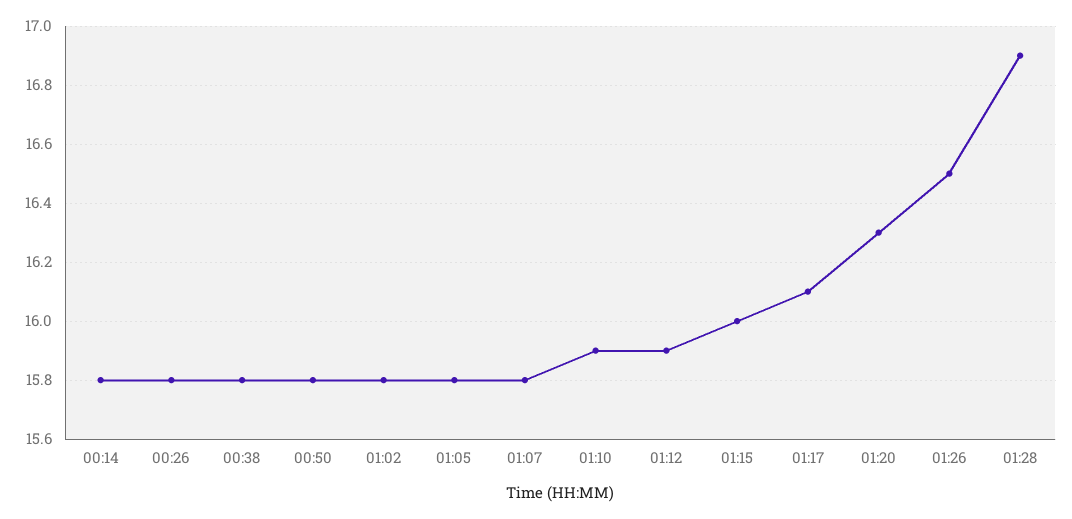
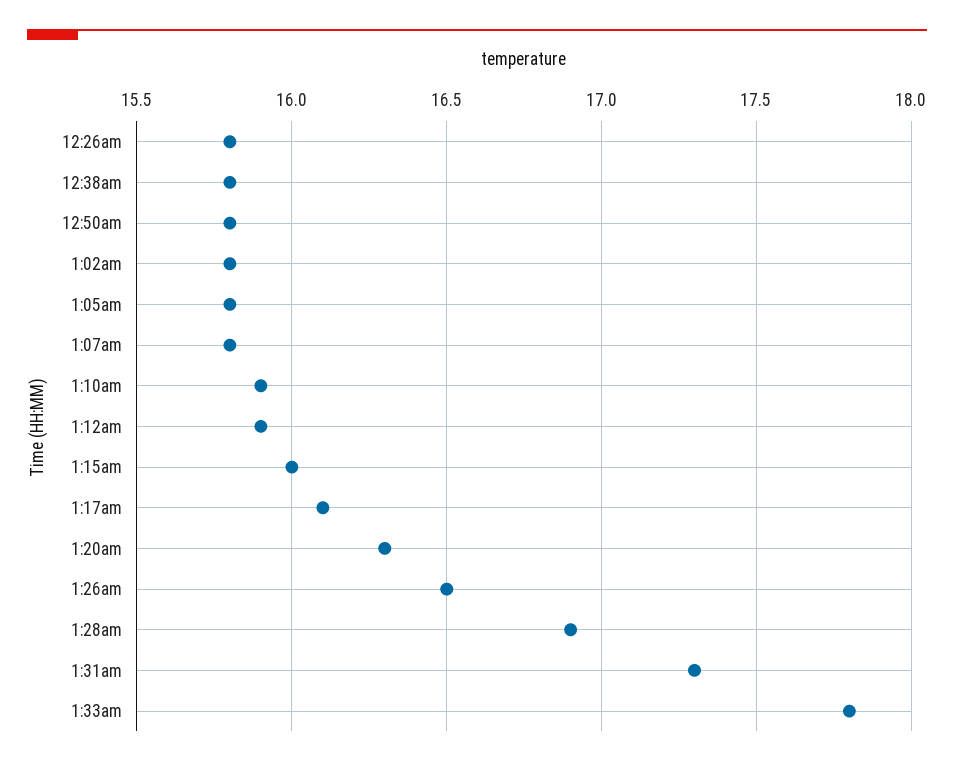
00:14: 15.8 -> none
1:31am: none -> 17.3
1:33am: none -> 17.8

